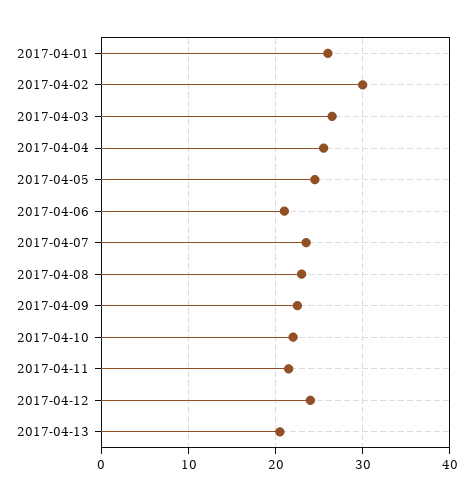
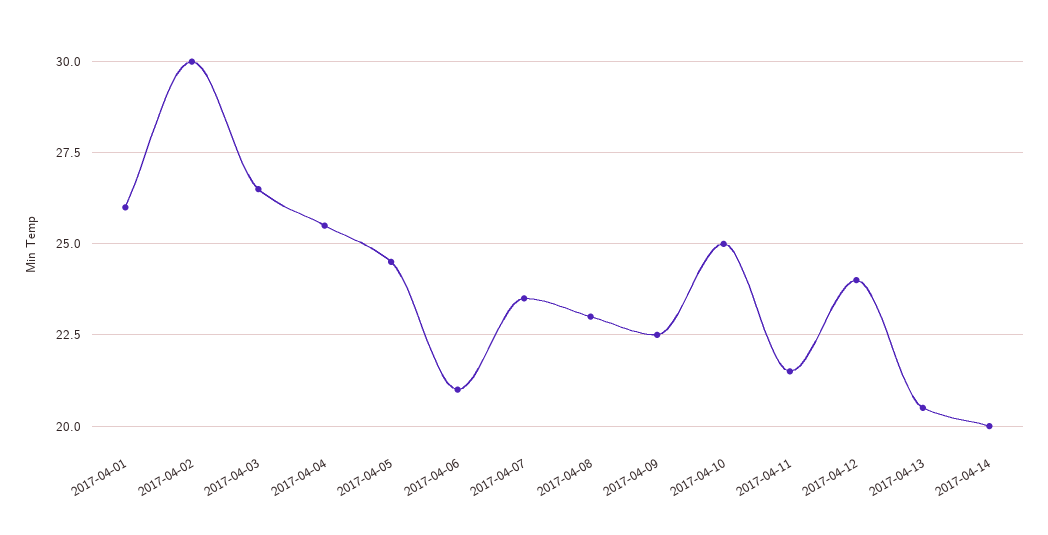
2017-04-10: 22 -> 25
2017-04-14: none -> 20

